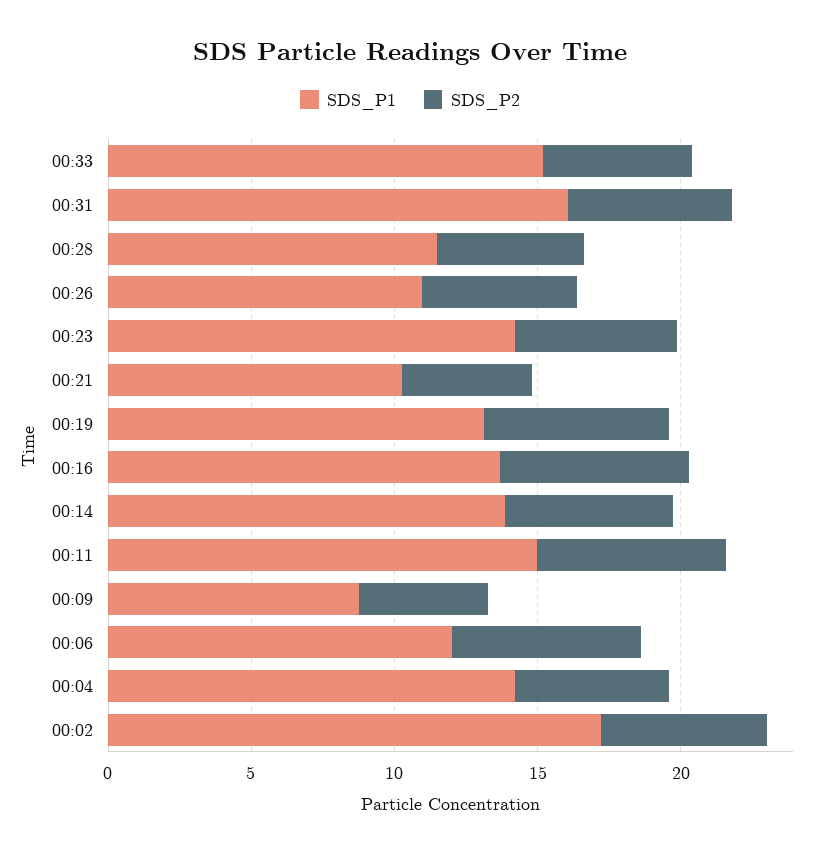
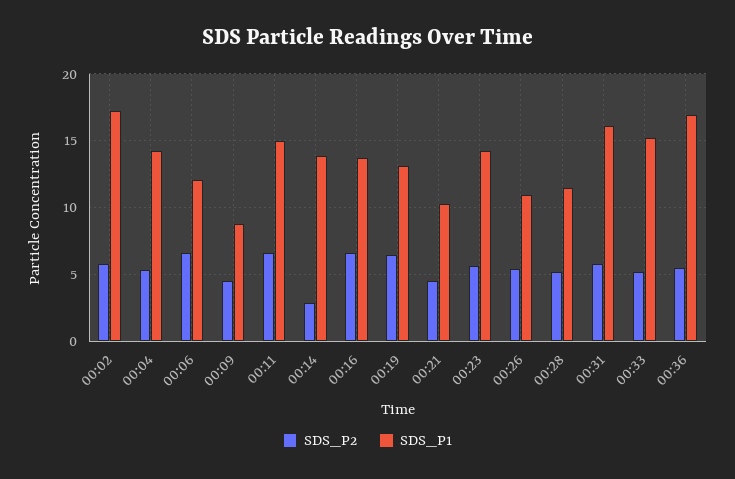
SDS_P2, 00:14: 6 -> 3
SDS_P2, 00:36: none -> 5.5
SDS_P1, 00:36: none -> 17

